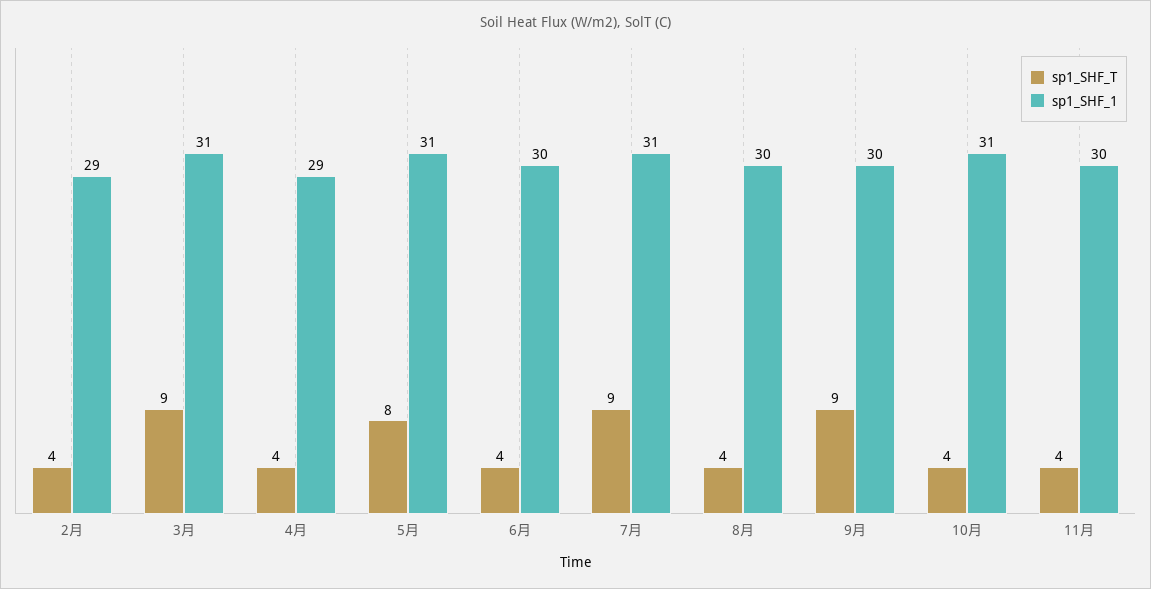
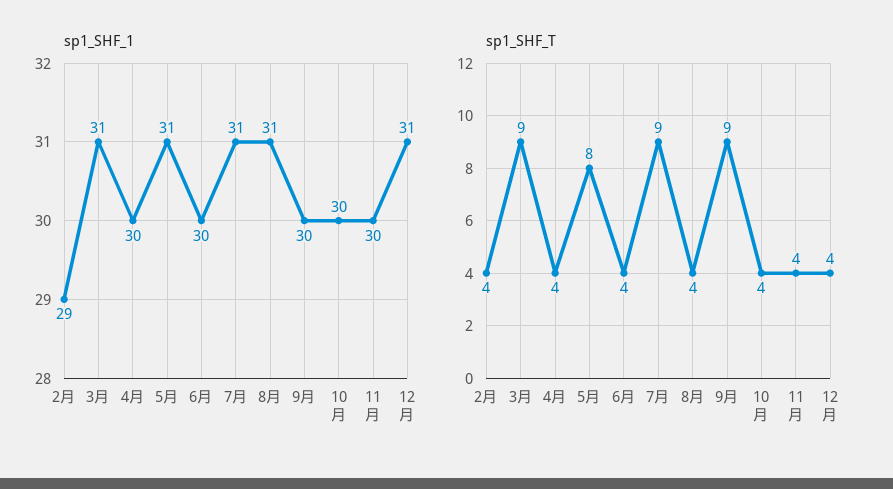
sp1_SHF_1, 4月: 29 -> 30
sp1_SHF_1, 8月: 30 -> 31
sp1_SHF_1, 10月: 31 -> 30
sp1_SHF_1, 12月: none -> 31
sp1_SHF_T, 12月: none -> 4

